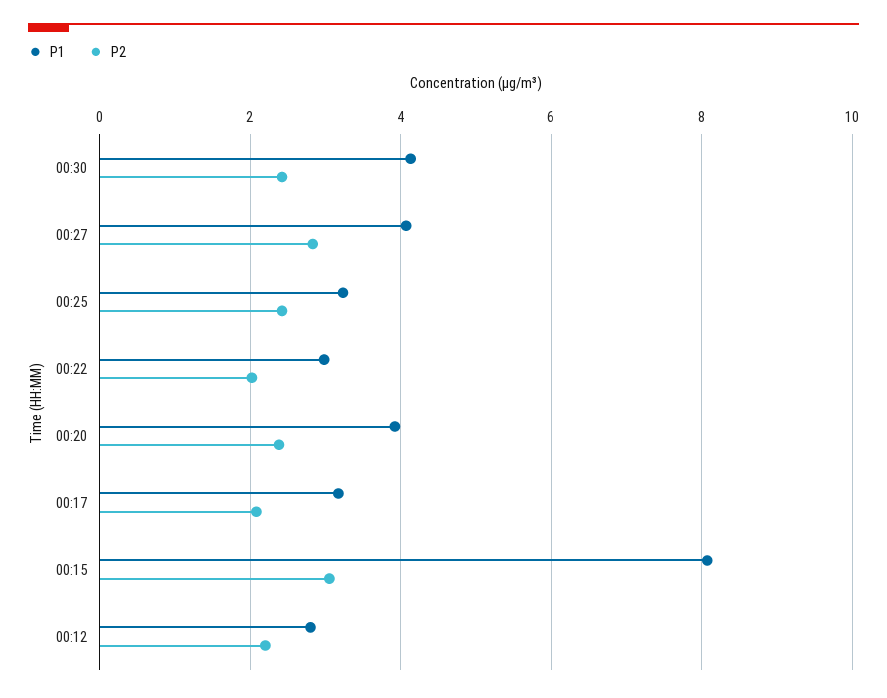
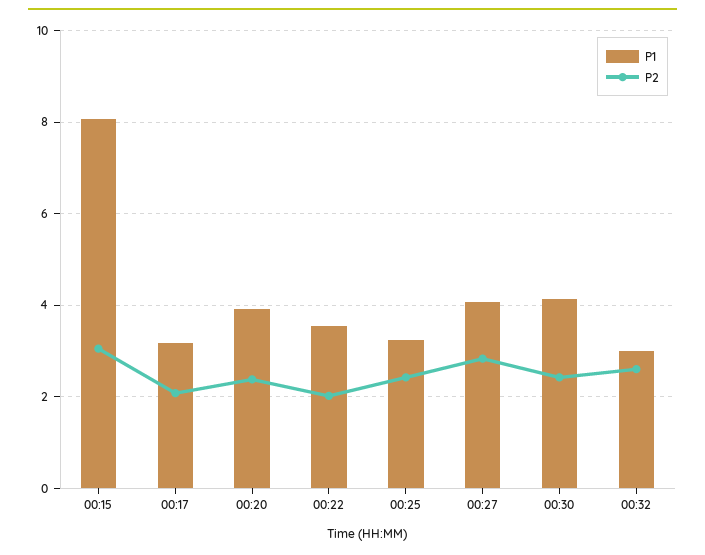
P1, 00:22: 3 -> 3.6
P1, 00:12: 2.8 -> none
P2, 00:12: 2.2 -> none
P1, 00:32: none -> 3
P2, 00:32: none -> 2.6

